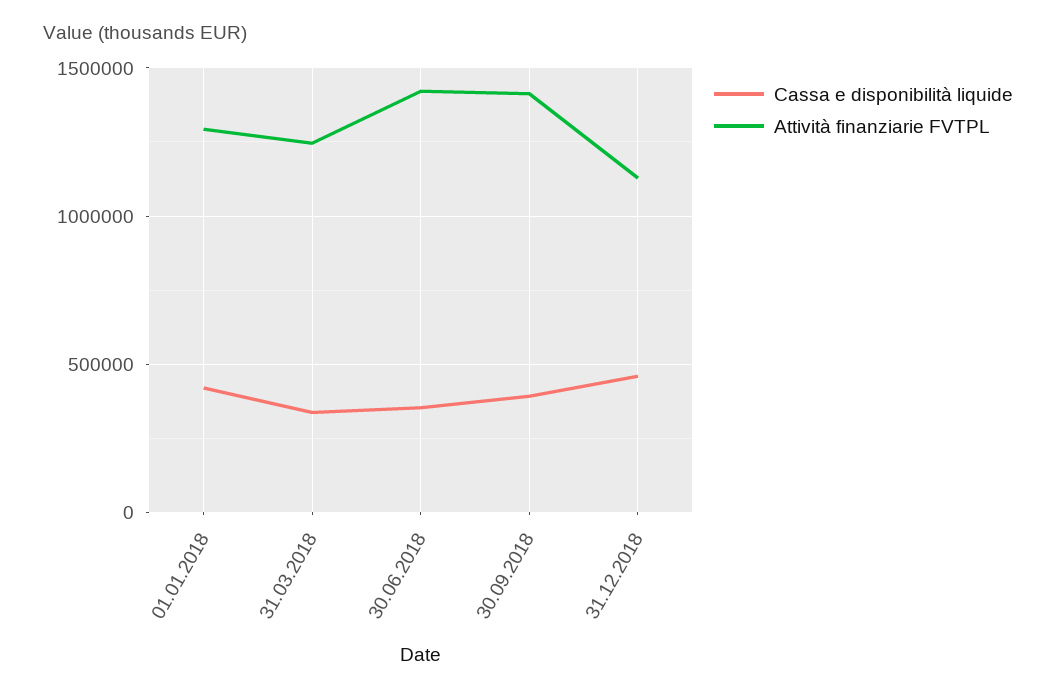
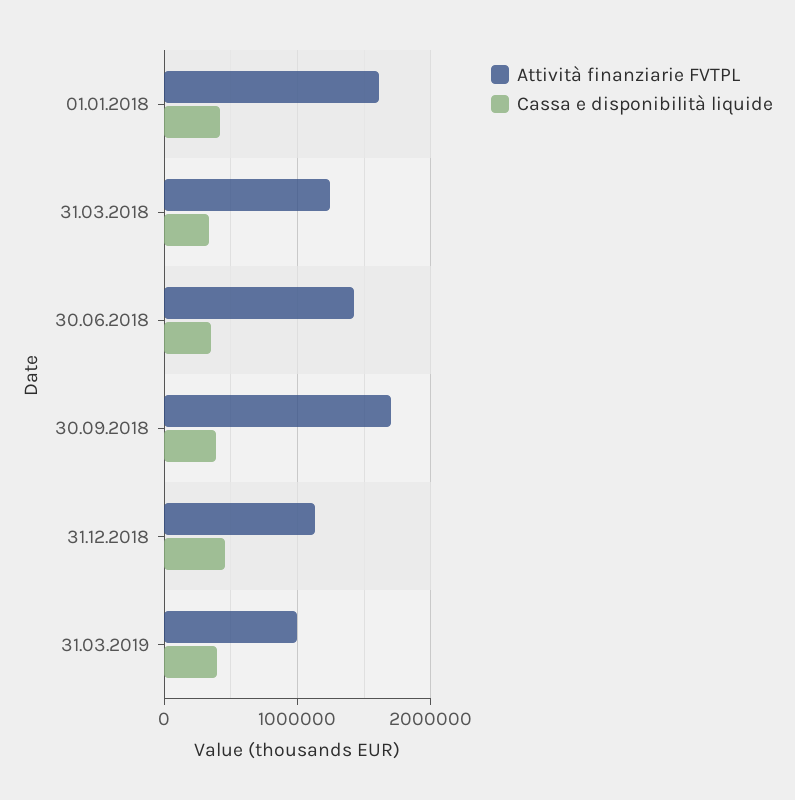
Attività finanziarie FVTPL, 01.01.2018: 1300000 -> 1600000
Attività finanziarie FVTPL, 30.09.2018: 1400000 -> 1700000
Attività finanziarie FVTPL, 31.03.2019: none -> 1000000
Cassa e disponibilità liquide, 31.03.2019: none -> 400000

